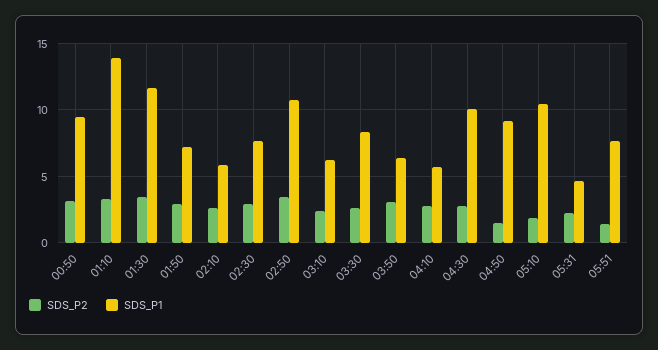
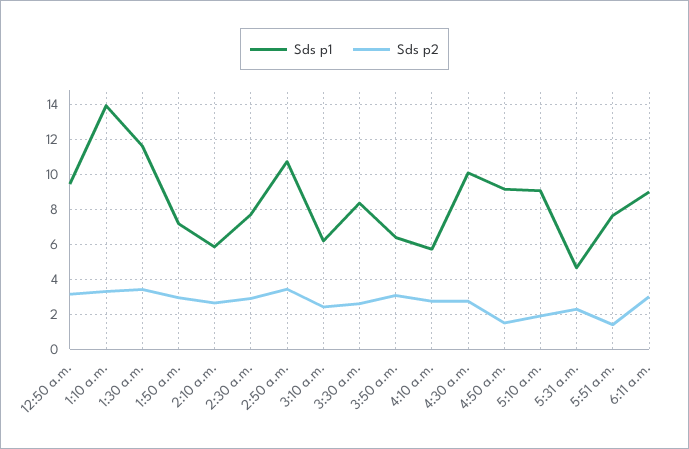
SDS_P1, 05:10: 10.5 -> 9
SDS_P1, 6:11 a.m.: none -> 9
SDS_P2, 6:11 a.m.: none -> 3

